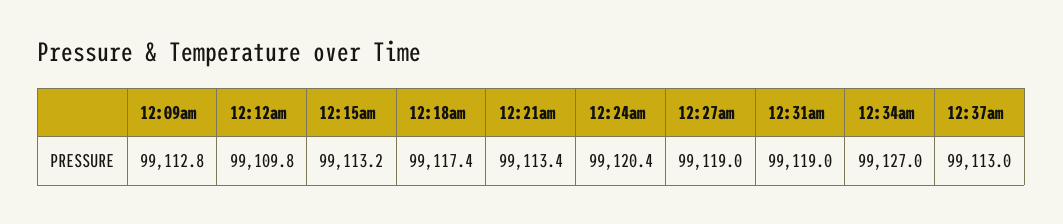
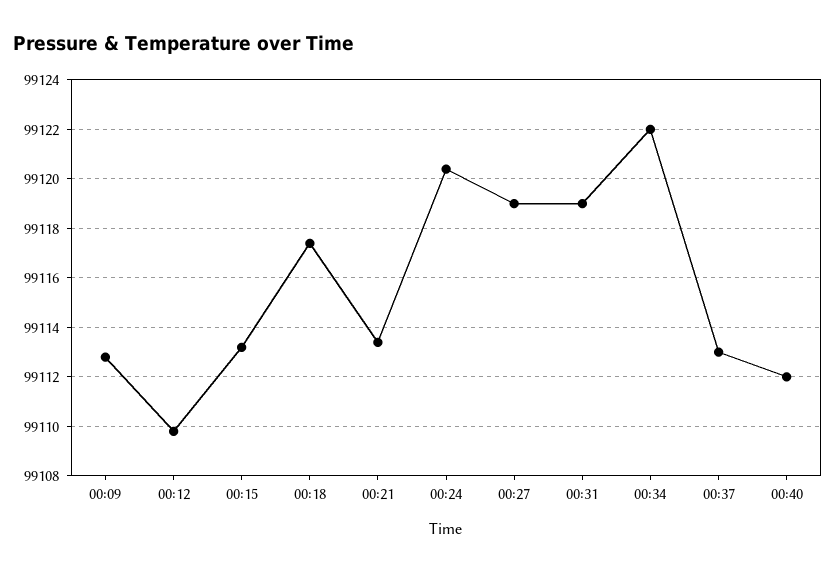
12:34am: 99127 -> 99122
00:40: none -> 99112

